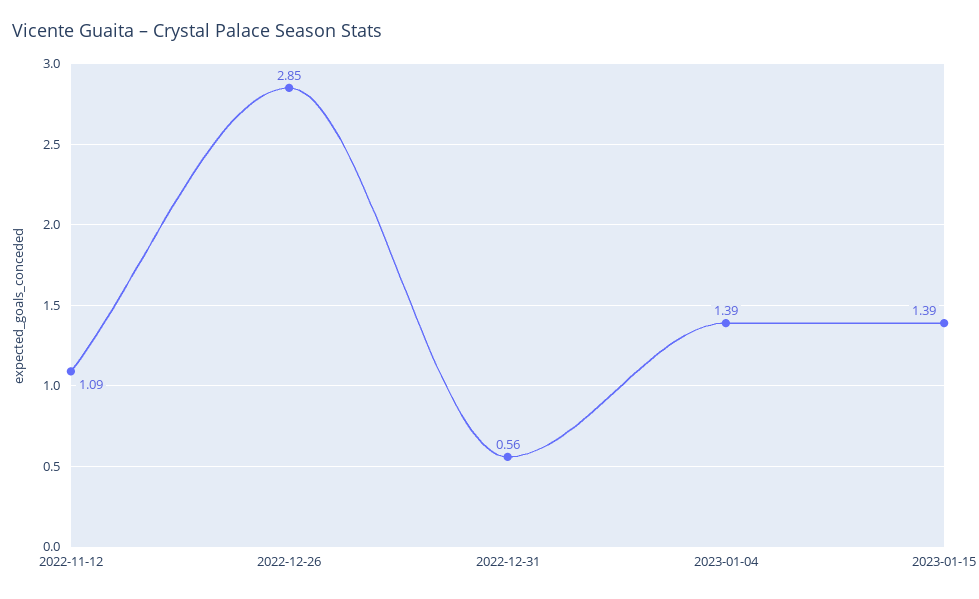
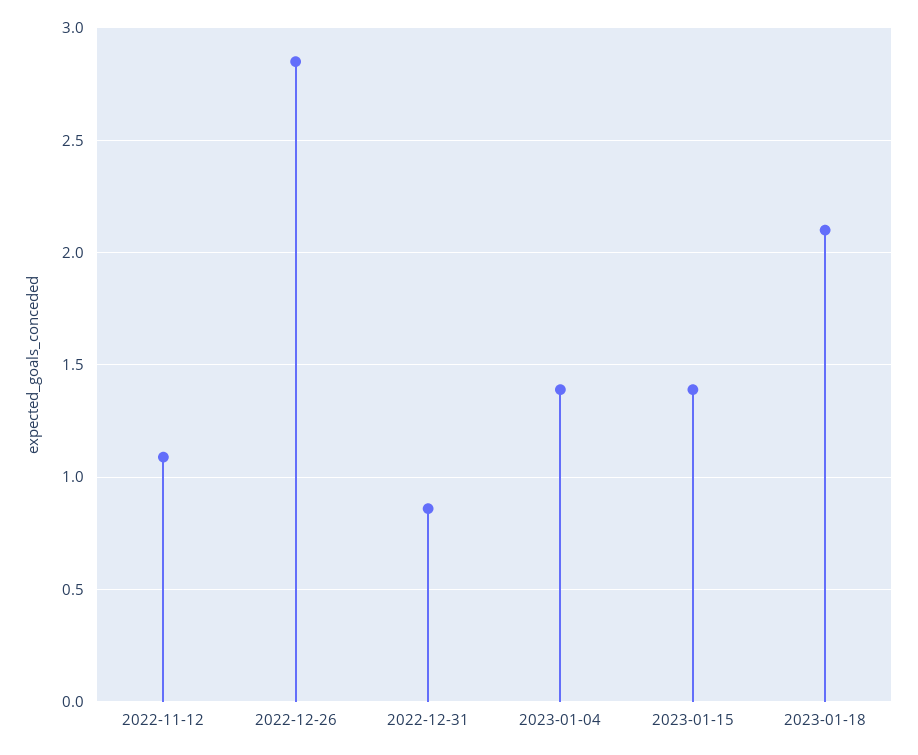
2022-12-31: 0.56 -> 0.85
2023-01-18: none -> 2.1

